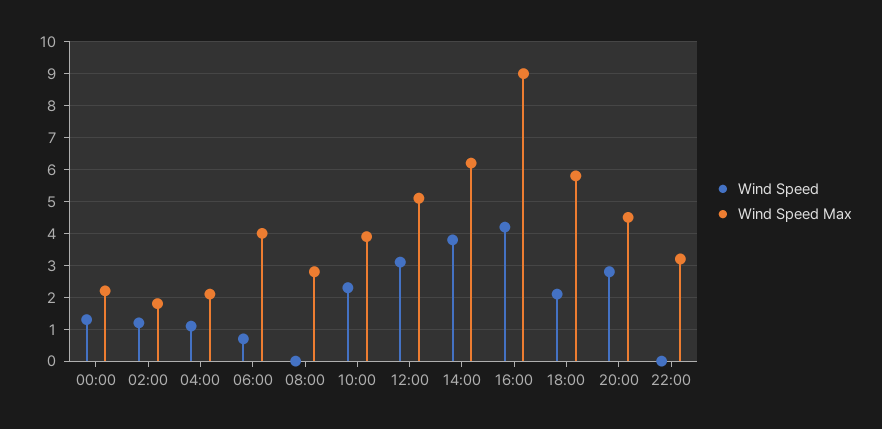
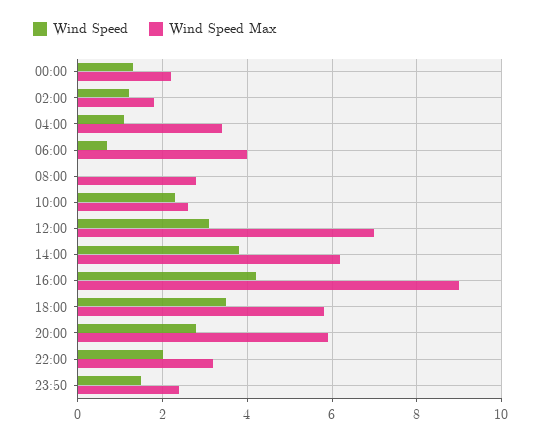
Wind Speed Max, 04:00: 2 -> 3.5
Wind Speed Max, 10:00: 4 -> 2.5
Wind Speed Max, 12:00: 5 -> 7
Wind Speed, 18:00: 2 -> 3.5
Wind Speed Max, 20:00: 4.5 -> 6
Wind Speed, 22:00: 0 -> 2
Wind Speed, 23:50: none -> 1.5
Wind Speed Max, 23:50: none -> 2.5

